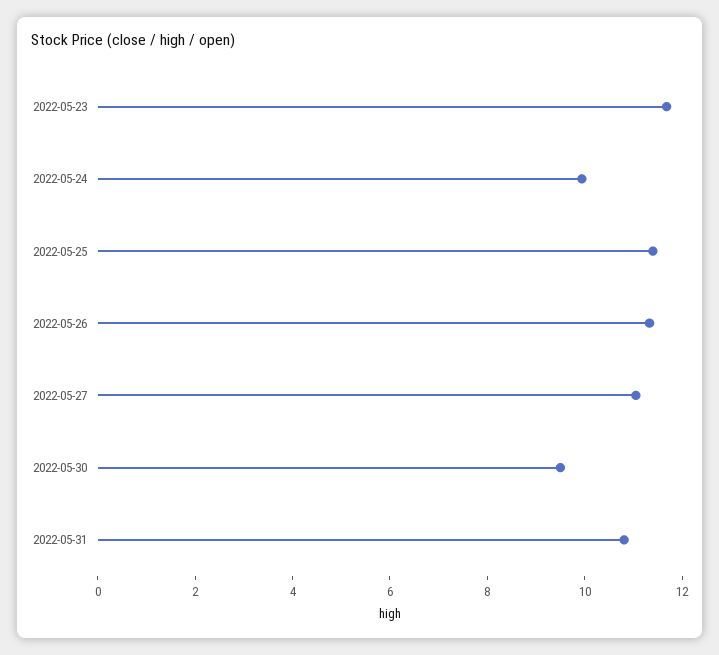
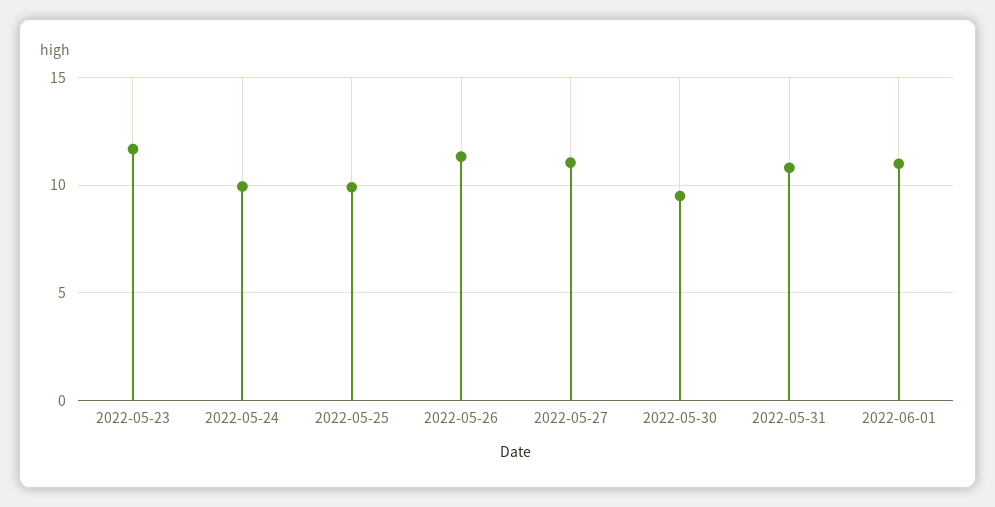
2022-05-25: 11.5 -> 10
2022-06-01: none -> 11

